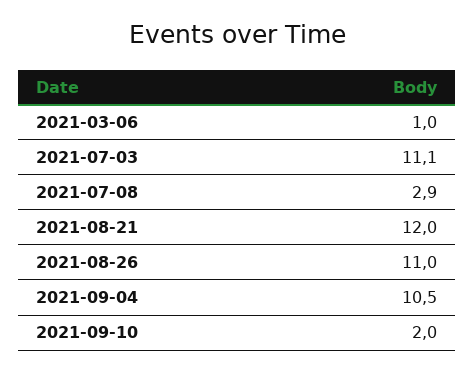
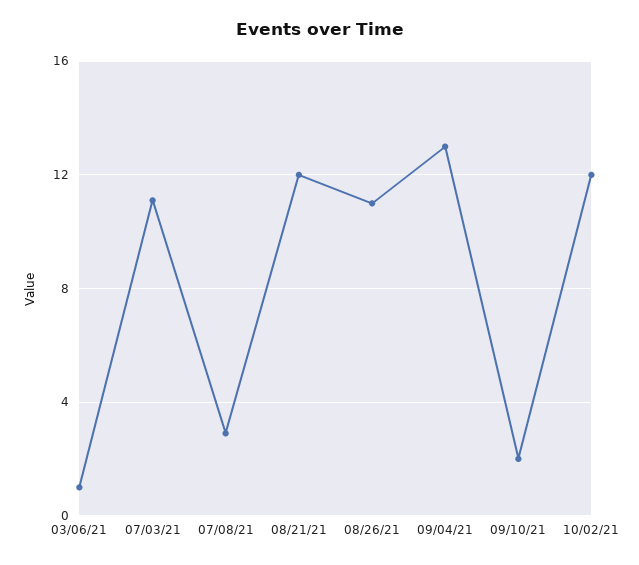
2021-09-04: 10.5 -> 13
10/02/21: none -> 12

